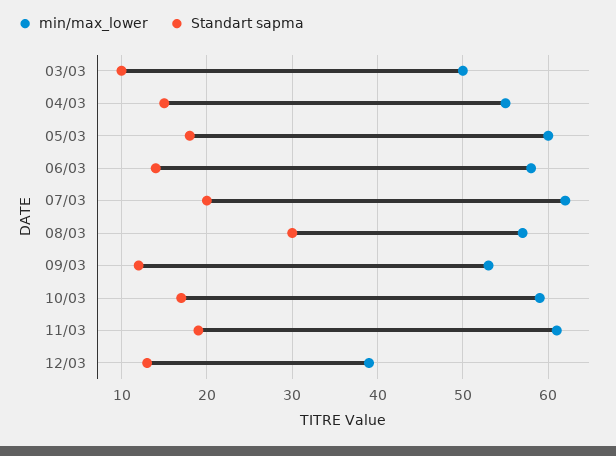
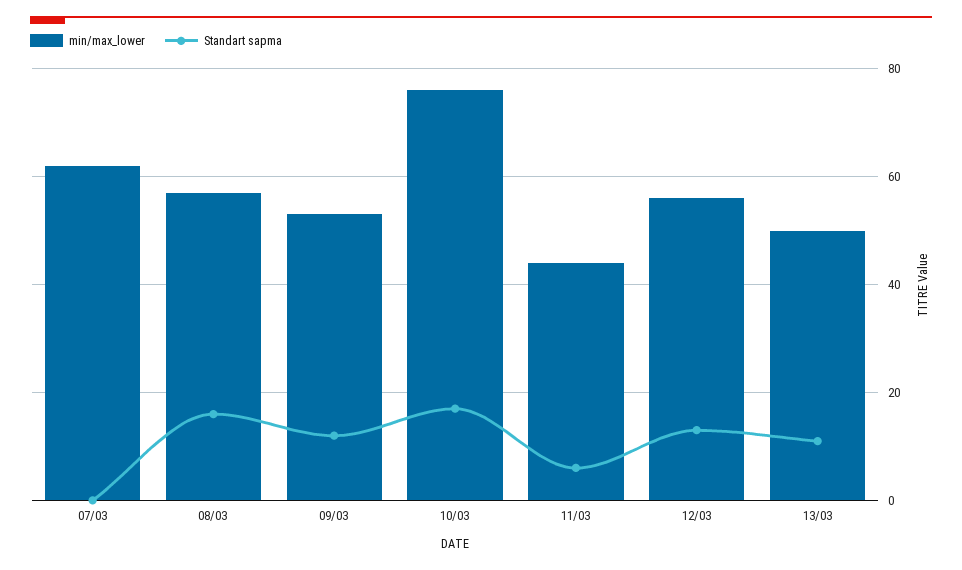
min/max_lower, 03/03: 50 -> none
Standart sapma, 03/03: 10 -> none
min/max_lower, 04/03: 55 -> none
Standart sapma, 04/03: 15 -> none
min/max_lower, 05/03: 60 -> none
Standart sapma, 05/03: 18 -> none
min/max_lower, 06/03: 58 -> none
Standart sapma, 06/03: 14 -> none
Standart sapma, 07/03: 20 -> 0
Standart sapma, 08/03: 30 -> 15
min/max_lower, 10/03: 59 -> 75
min/max_lower, 11/03: 61 -> 45
Standart sapma, 11/03: 19 -> 5
min/max_lower, 12/03: 39 -> 55
min/max_lower, 13/03: none -> 50
Standart sapma, 13/03: none -> 10

